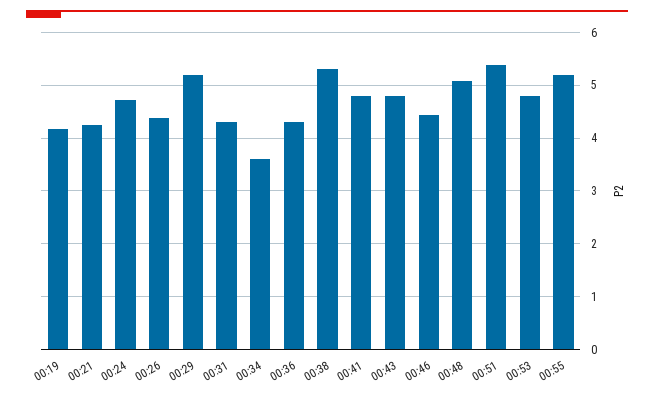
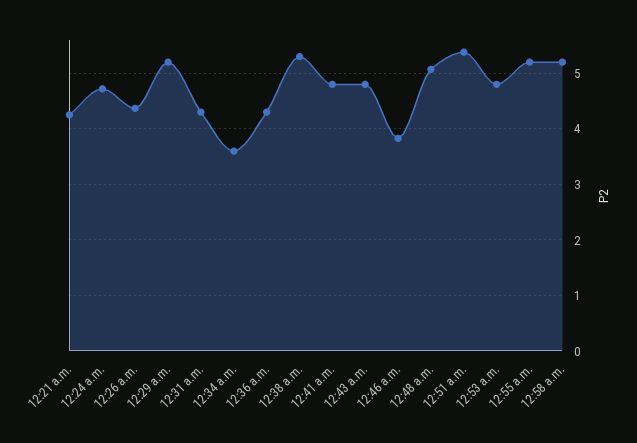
00:19: 4.2 -> none
00:46: 4.4 -> 3.8
12:58 a.m.: none -> 5.2

